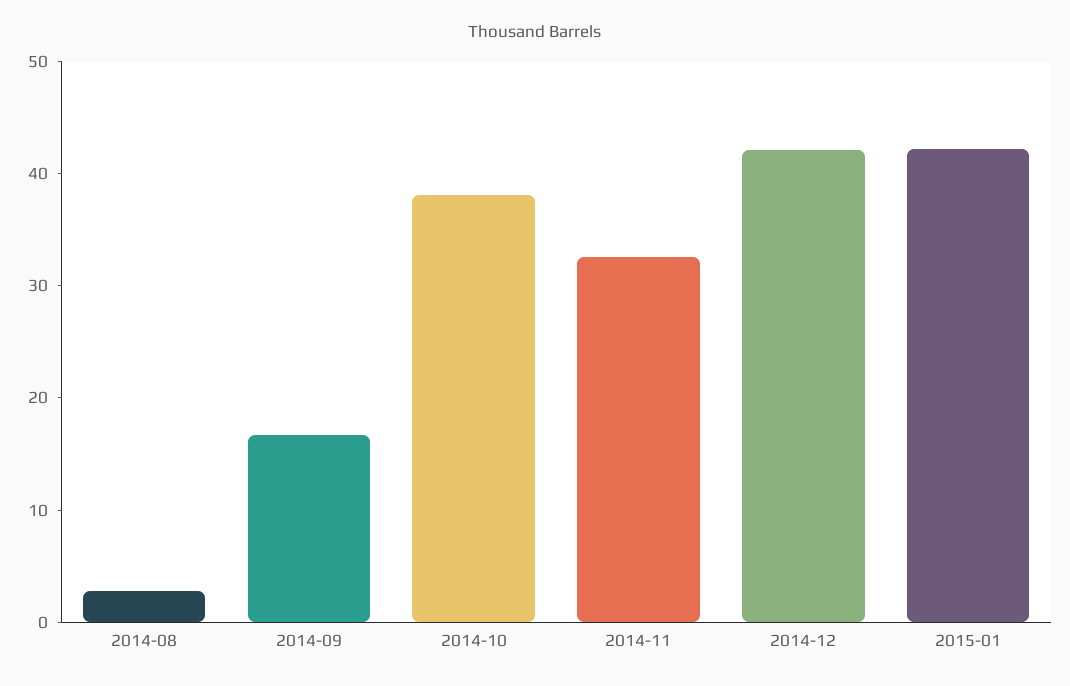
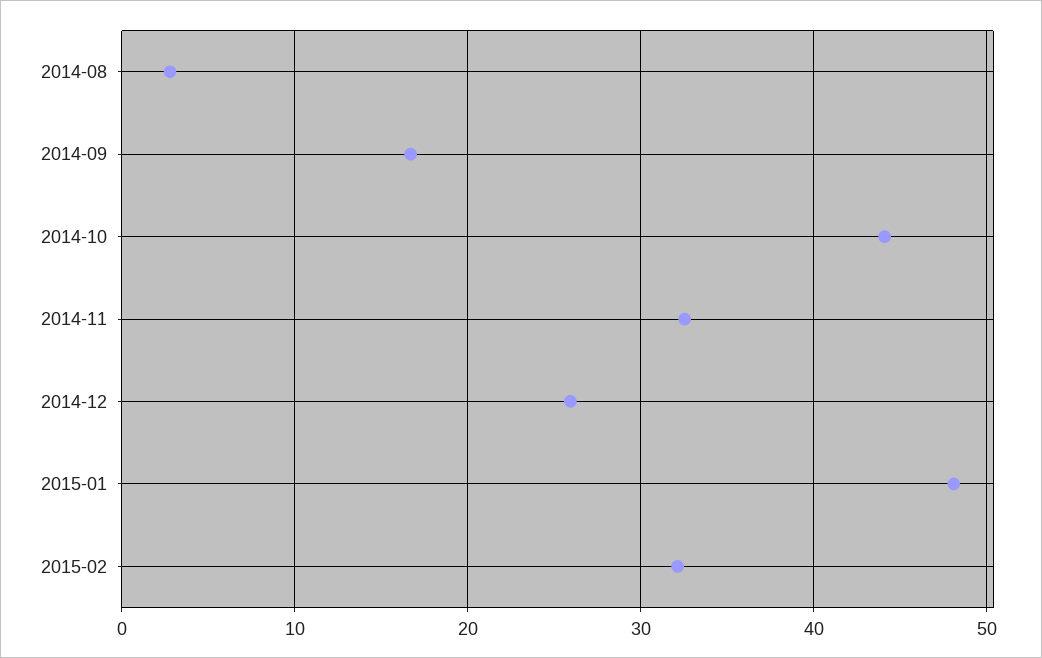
2014-10: 38 -> 44
2014-12: 42 -> 26
2015-01: 42 -> 48
2015-02: none -> 32

